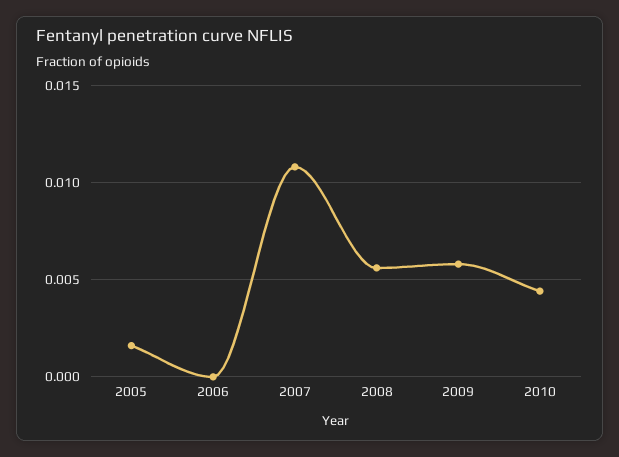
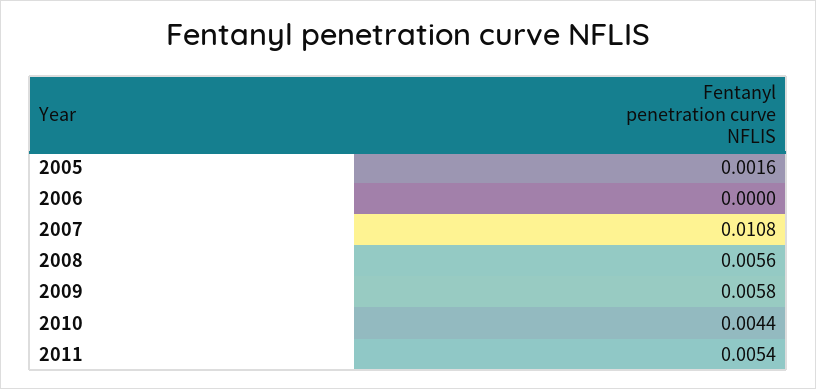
2011: none -> 0.0054

